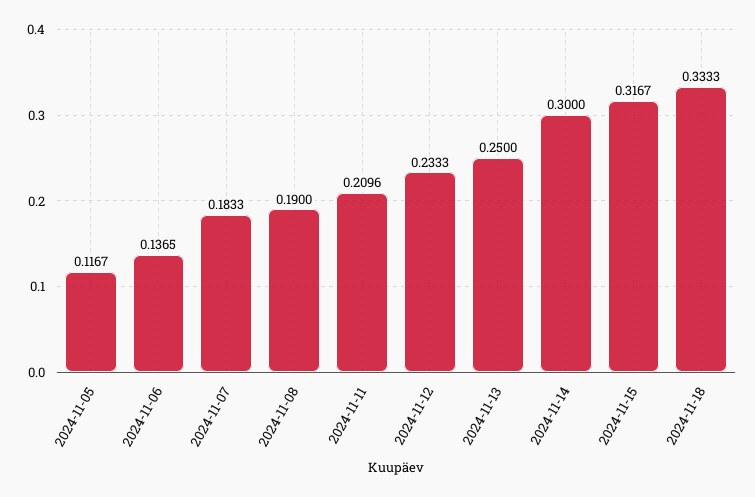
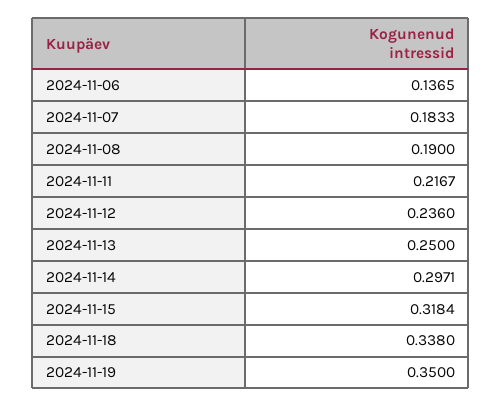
2024-11-05: 0.1167 -> none
2024-11-11: 0.2096 -> 0.2167
2024-11-12: 0.2333 -> 0.236
2024-11-14: 0.3 -> 0.2971
2024-11-15: 0.3167 -> 0.3184
2024-11-18: 0.3333 -> 0.338
2024-11-19: none -> 0.35

